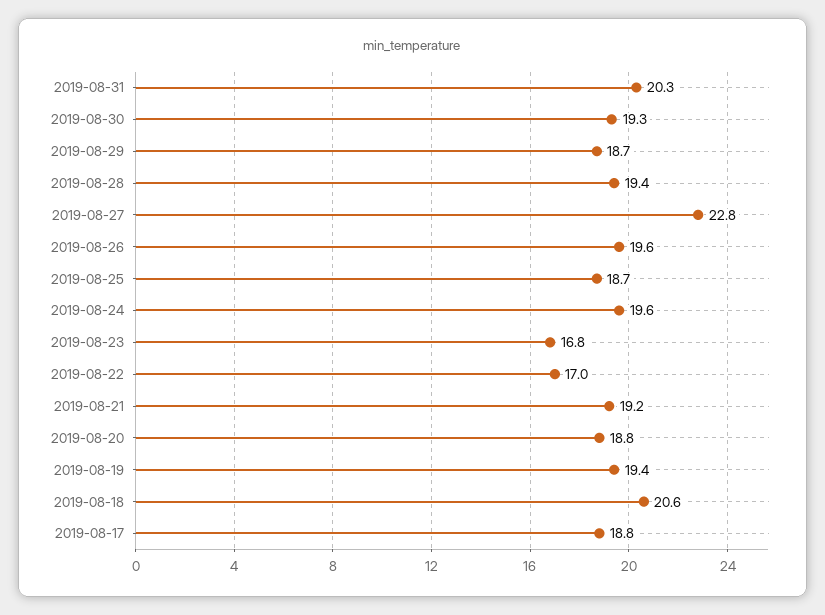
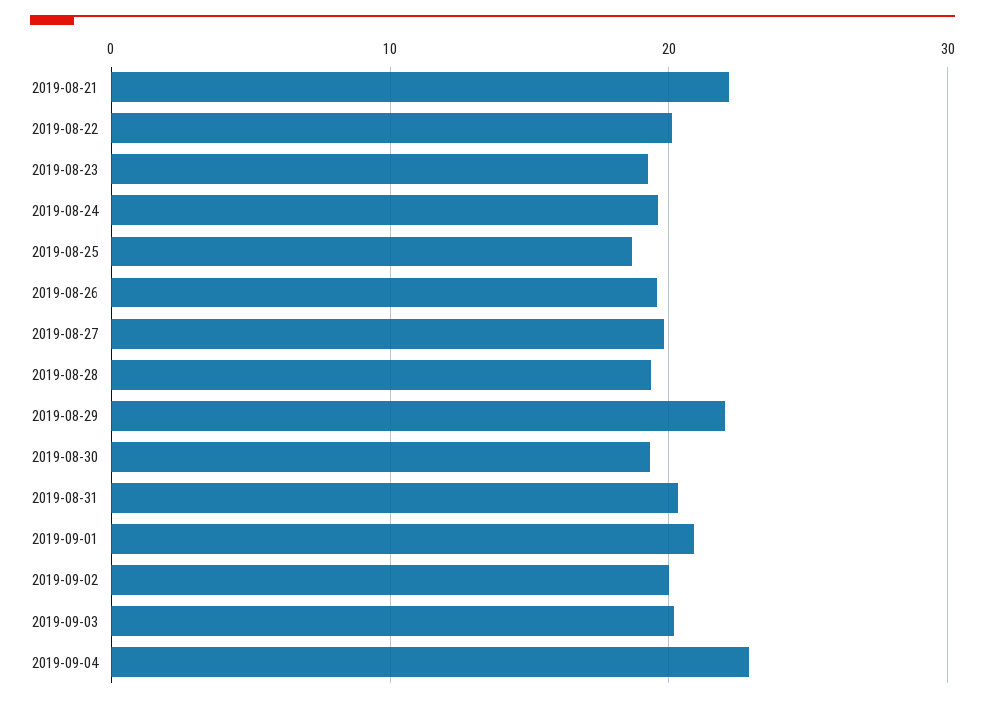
2019-08-29: 18.7 -> 22
2019-08-27: 22.8 -> 20
2019-08-23: 16.8 -> 19
2019-08-22: 17 -> 20
2019-08-21: 19.2 -> 22
2019-08-20: 18.8 -> none
2019-08-19: 19.4 -> none
2019-08-18: 20.6 -> none
2019-08-17: 18.8 -> none
2019-09-01: none -> 21
2019-09-02: none -> 20
2019-09-03: none -> 20
2019-09-04: none -> 23

